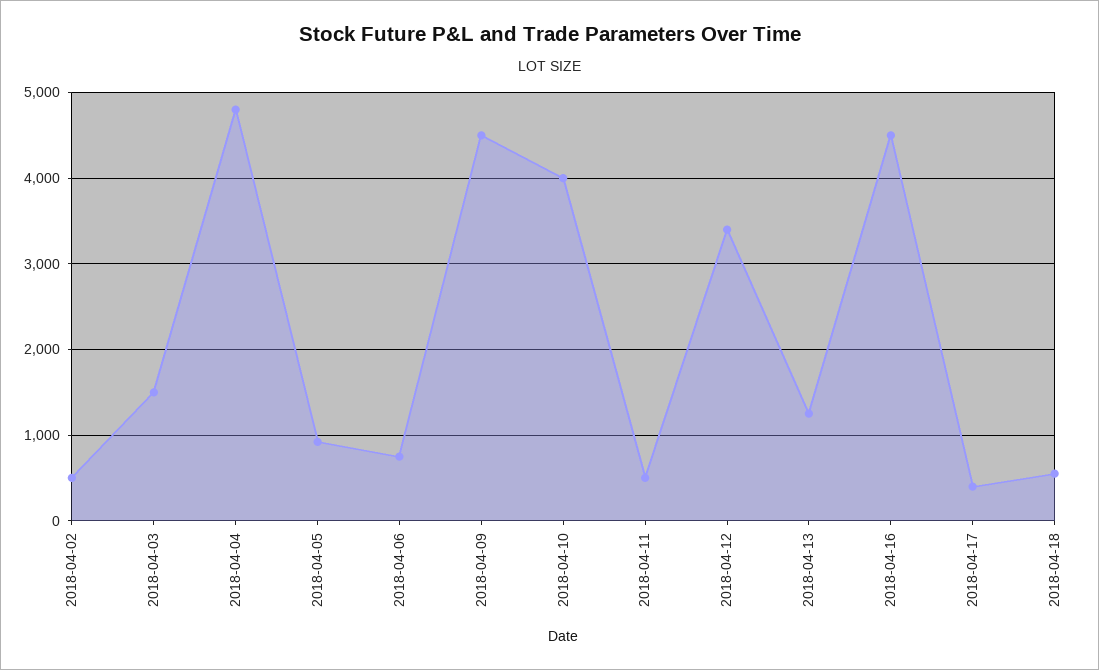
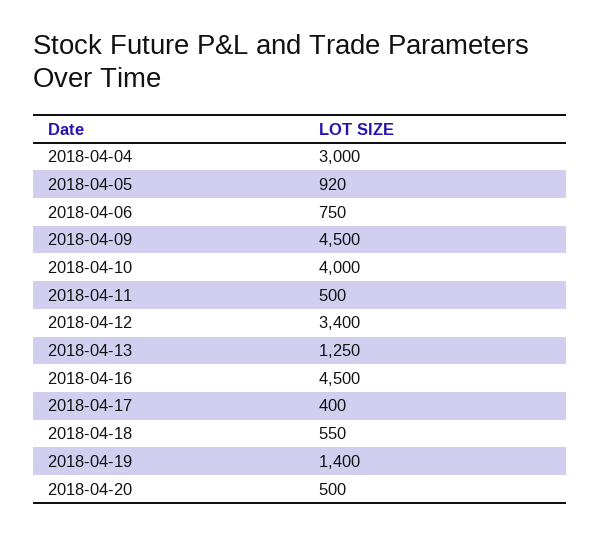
2018-04-02: 500 -> none
2018-04-03: 1500 -> none
2018-04-04: 4800 -> 3000
2018-04-19: none -> 1400
2018-04-20: none -> 500

